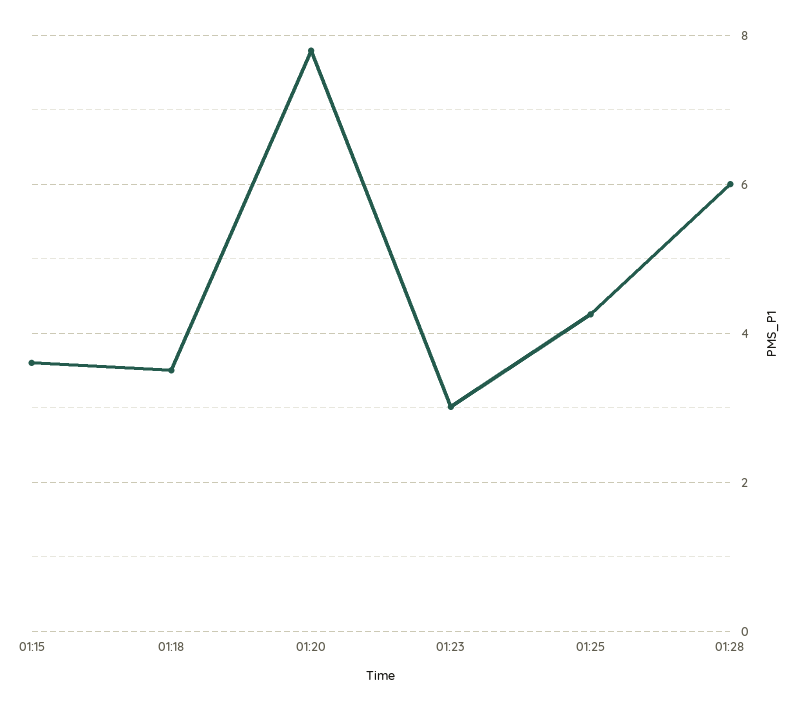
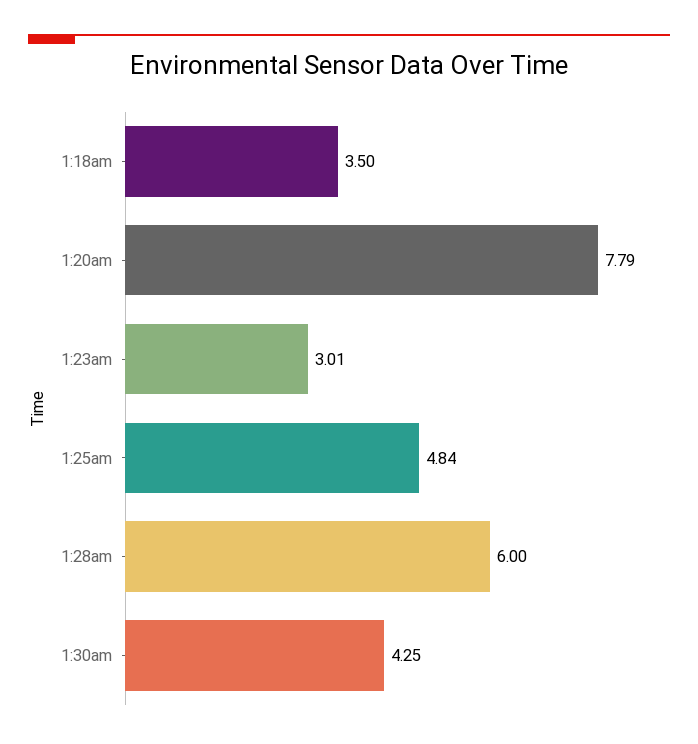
01:15: 3.6 -> none
01:25: 4.2 -> 4.84
1:30am: none -> 4.25

